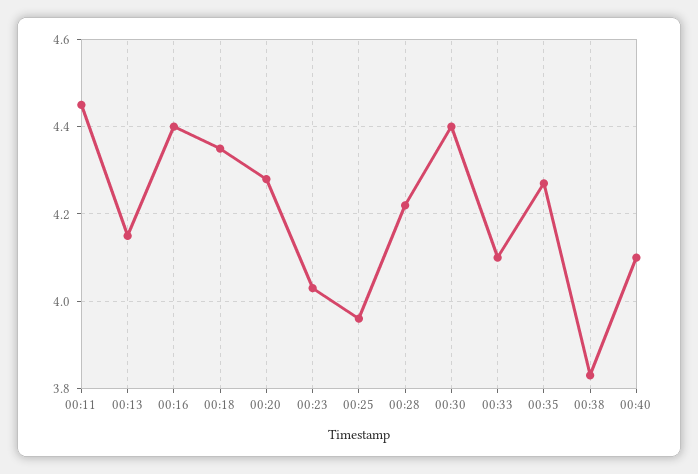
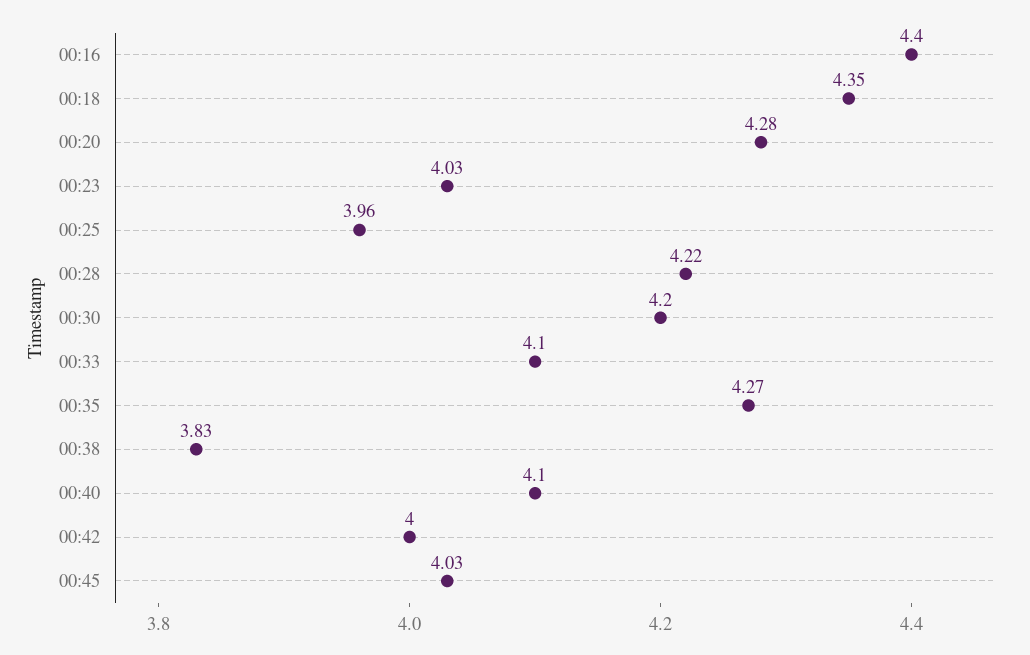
00:11: 4.45 -> none
00:13: 4.15 -> none
00:30: 4.4 -> 4.2
00:42: none -> 4
00:45: none -> 4.03

